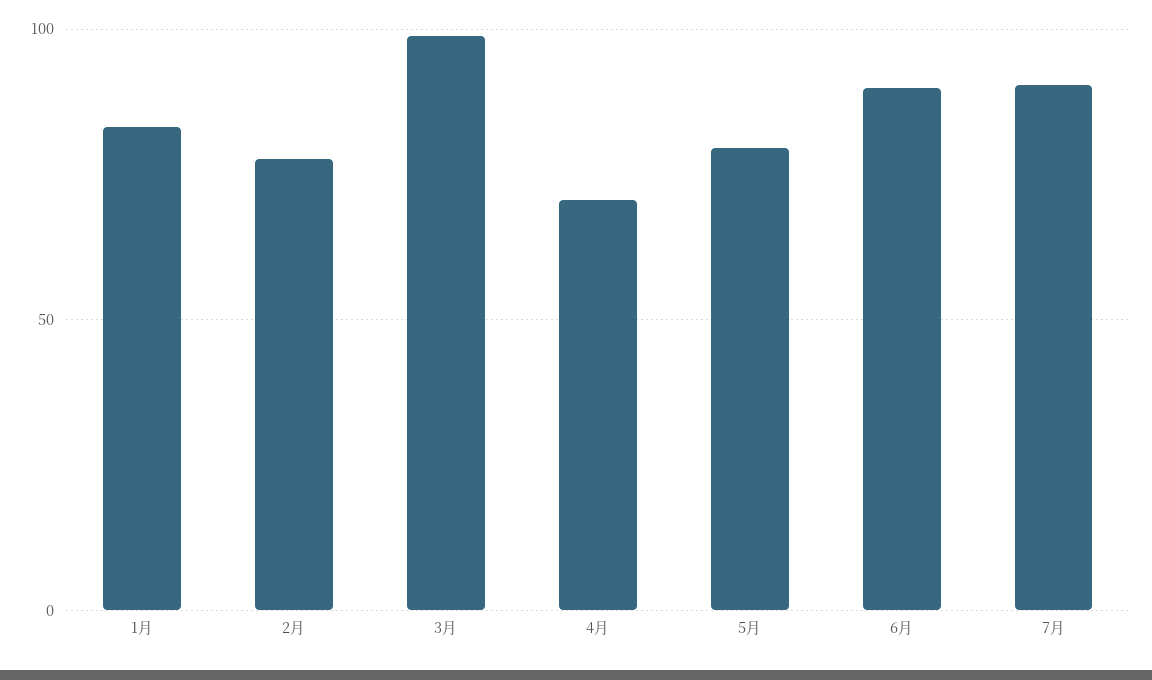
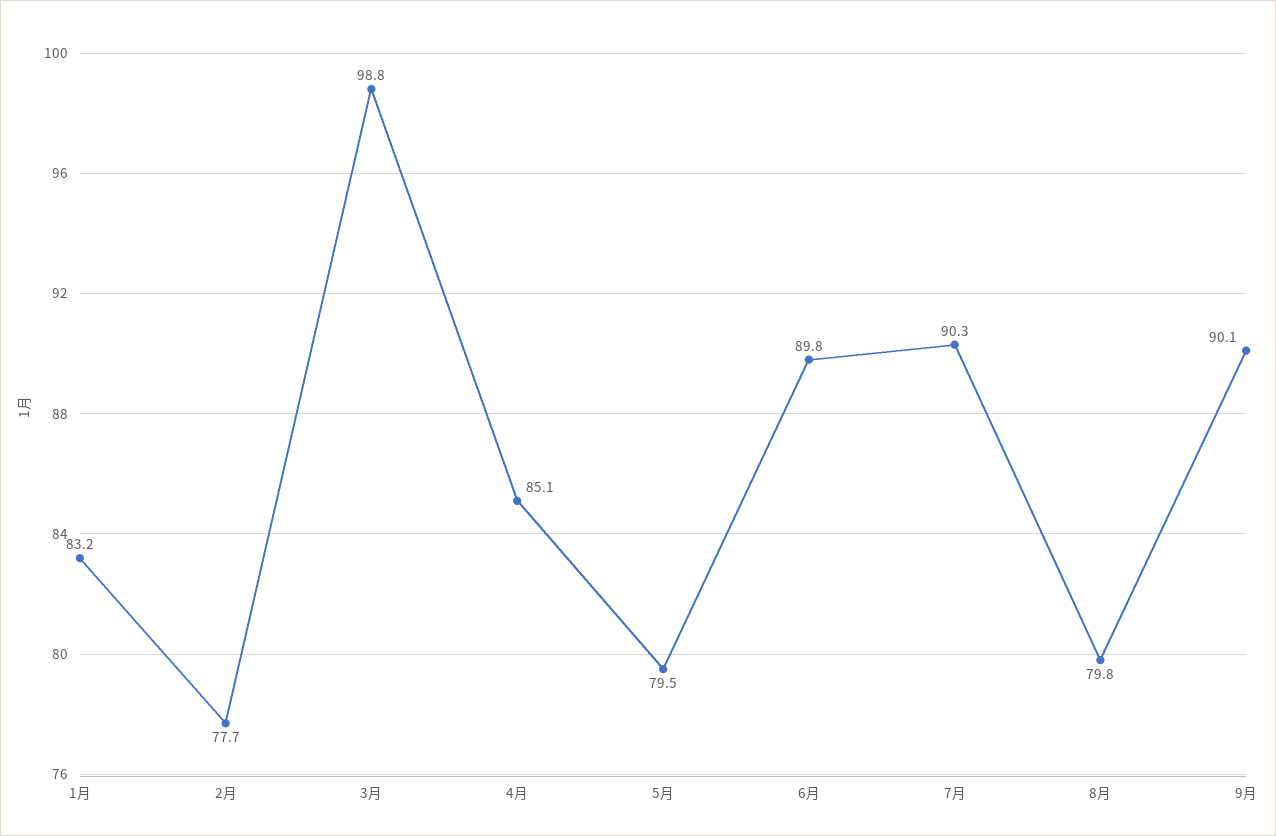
4月: 70 -> 85.1
8月: none -> 79.8
9月: none -> 90.1

